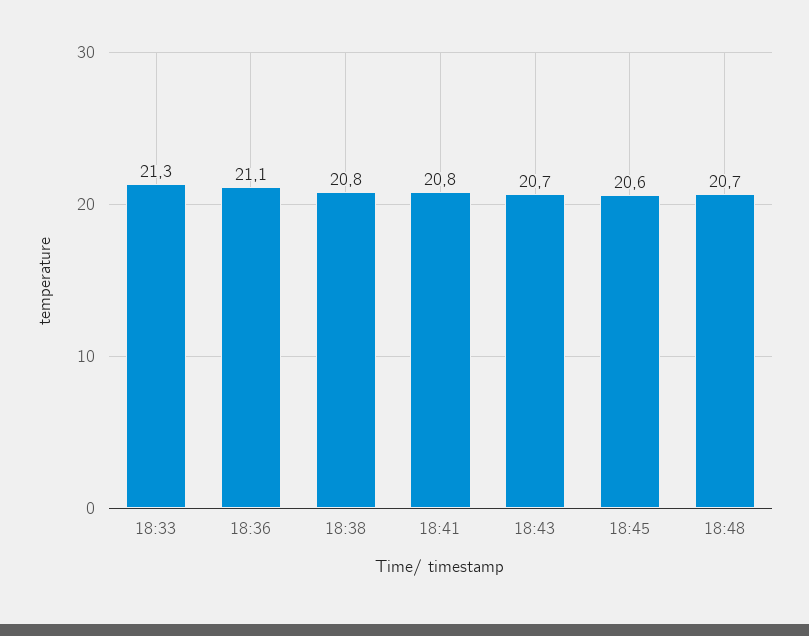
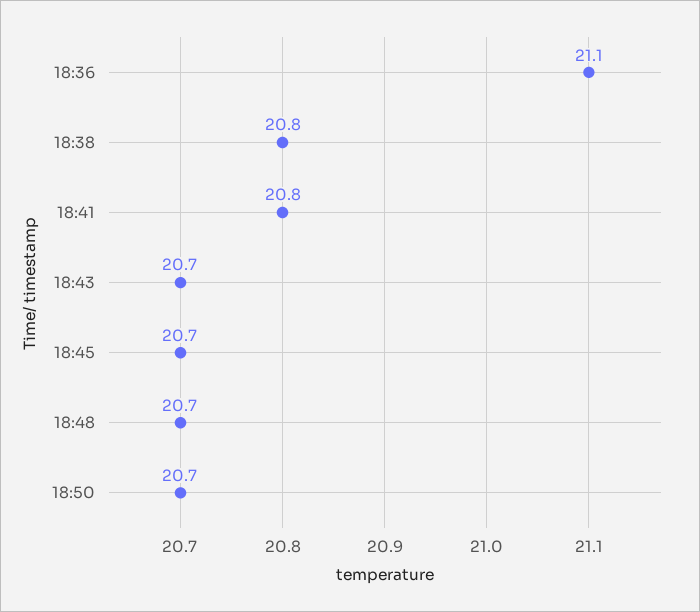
18:33: 21.3 -> none
18:45: 20.6 -> 20.7
18:50: none -> 20.7

